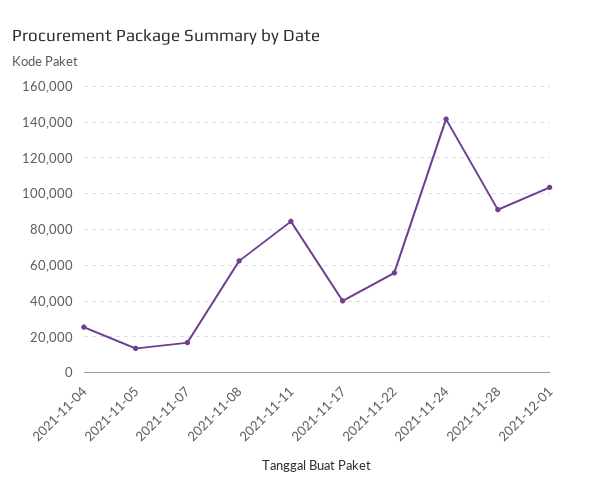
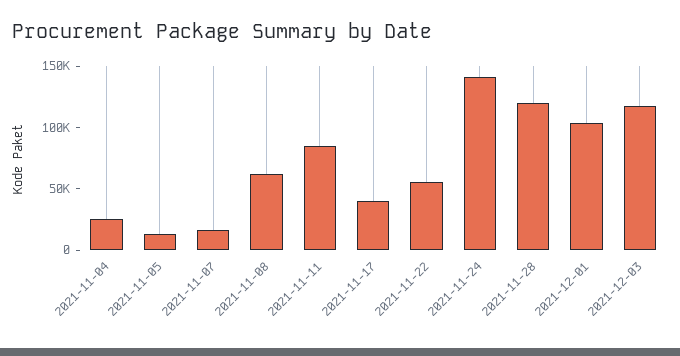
2021-11-28: 90000 -> 120000
2021-12-03: none -> 120000

